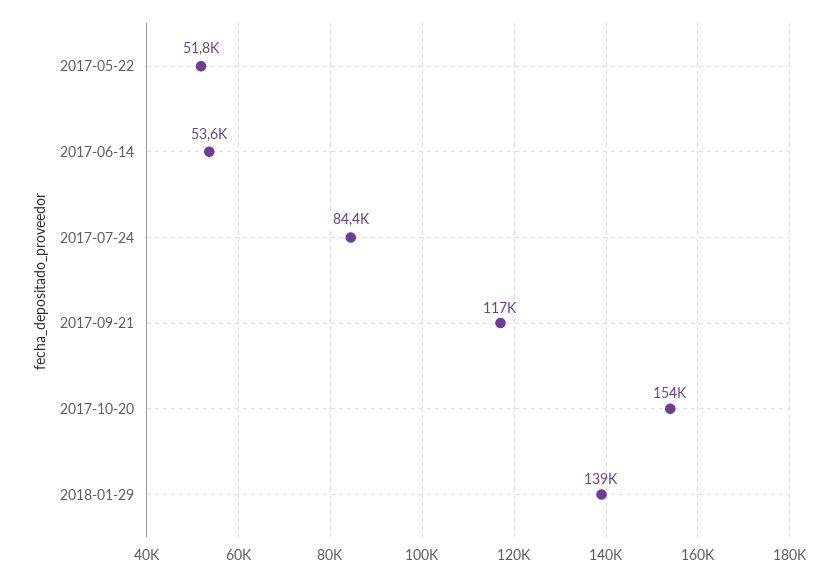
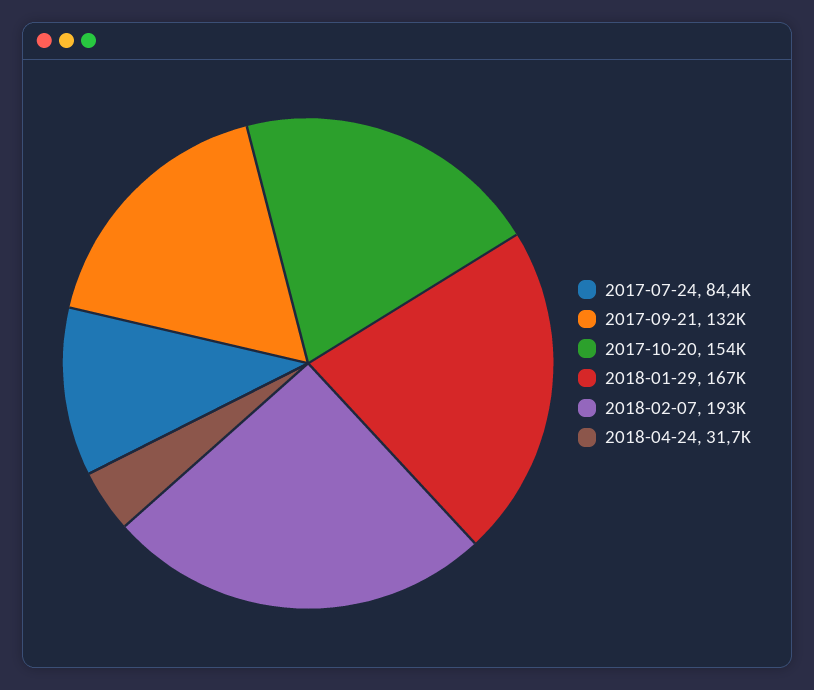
2017-05-22: 51800 -> none
2017-06-14: 53600 -> none
2017-09-21: 117000 -> 132000
2018-01-29: 139000 -> 167000
2018-02-07: none -> 193000
2018-04-24: none -> 31700

